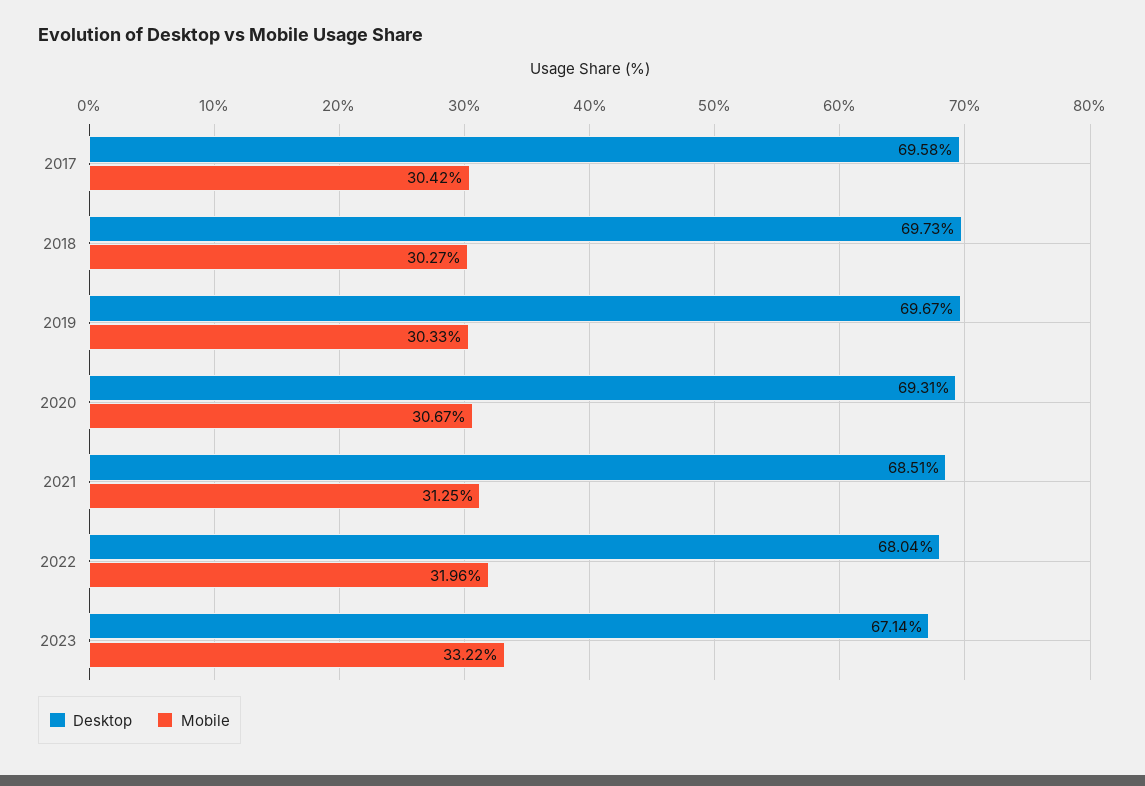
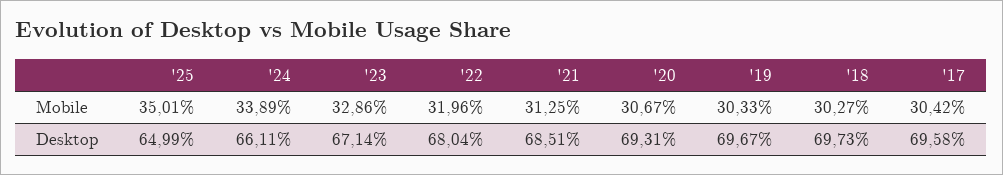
Mobile, 2023: 33.22 -> 32.86
Mobile, '25: none -> 35.01
Mobile, '24: none -> 33.89
Desktop, '25: none -> 64.99
Desktop, '24: none -> 66.11

